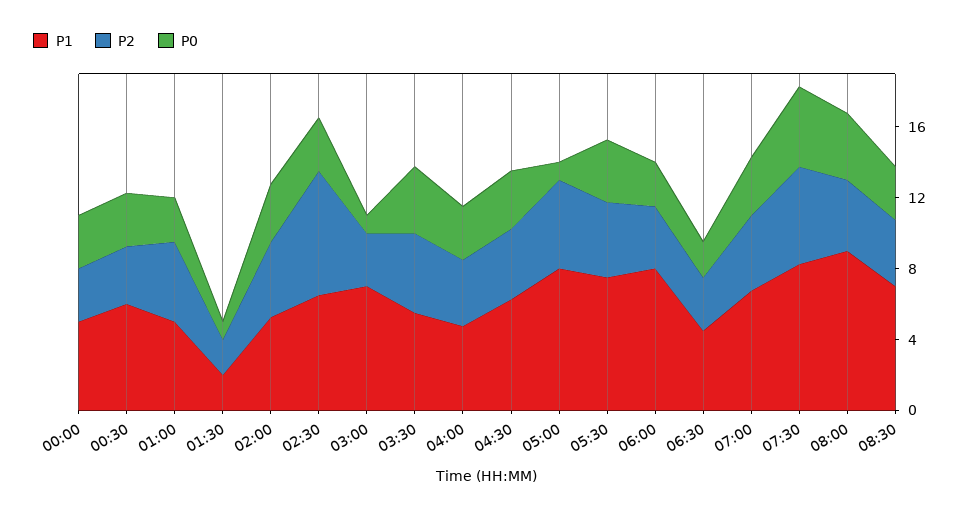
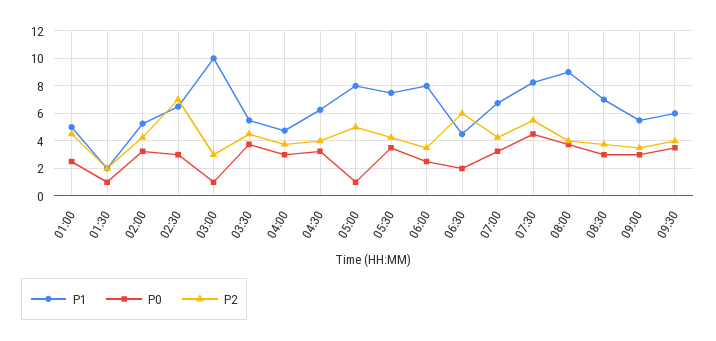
P1, 00:00: 5 -> none
P2, 00:00: 3 -> none
P0, 00:00: 3 -> none
P1, 00:30: 6 -> none
P2, 00:30: 3 -> none
P0, 00:30: 3 -> none
P1, 03:00: 7 -> 10
P2, 06:30: 3 -> 6
P1, 09:00: none -> 5.5
P0, 09:00: none -> 3
P2, 09:00: none -> 3.5
P1, 09:30: none -> 6
P0, 09:30: none -> 3.5
P2, 09:30: none -> 4

